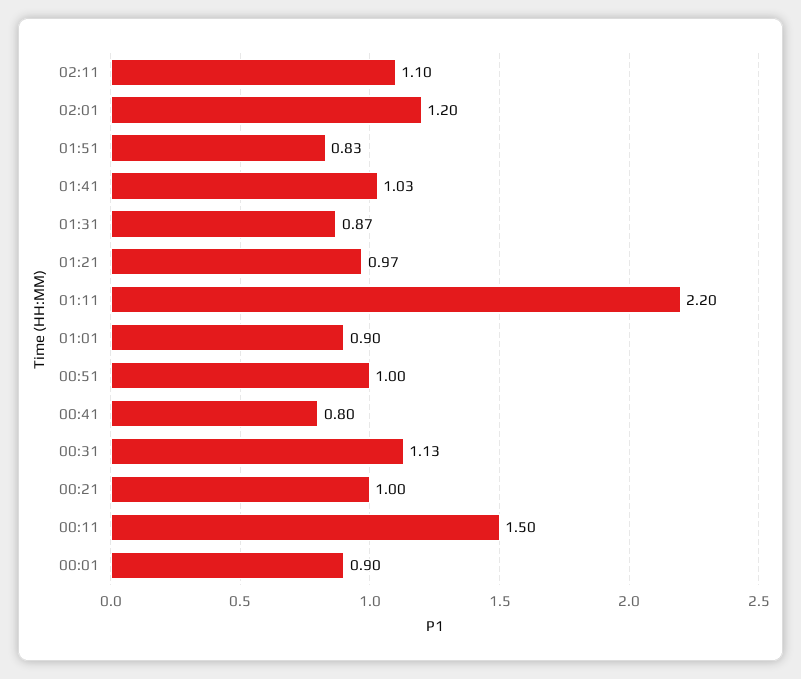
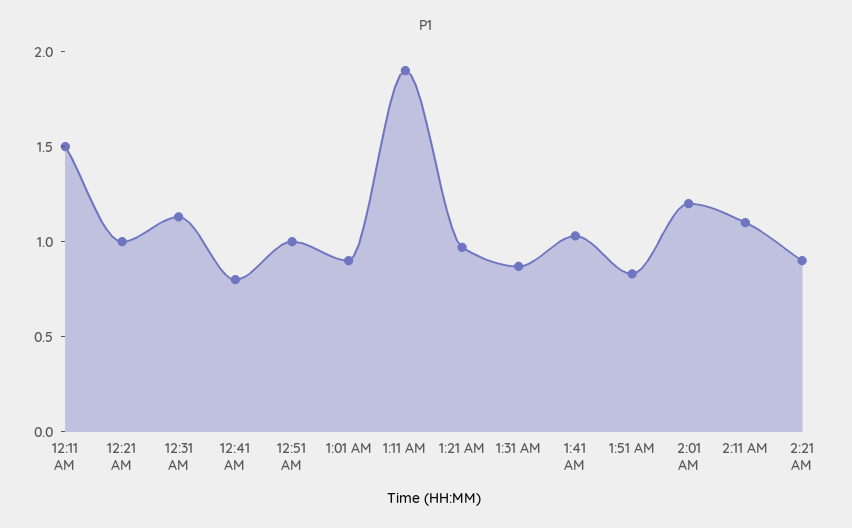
01:11: 2.2 -> 1.9
00:01: 0.9 -> none
2:21 AM: none -> 0.9

